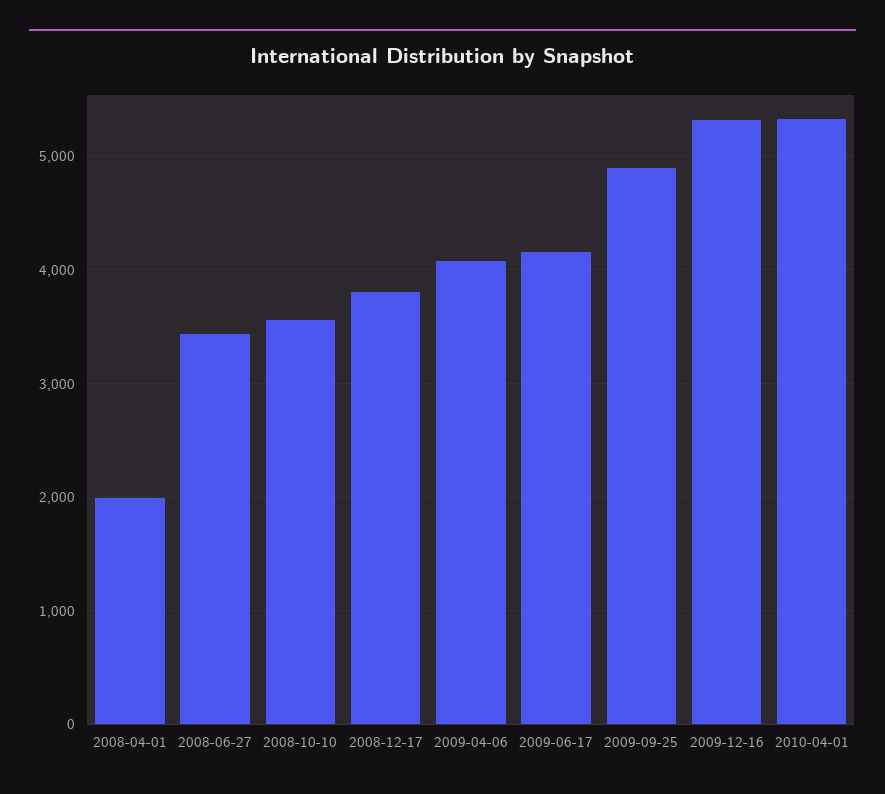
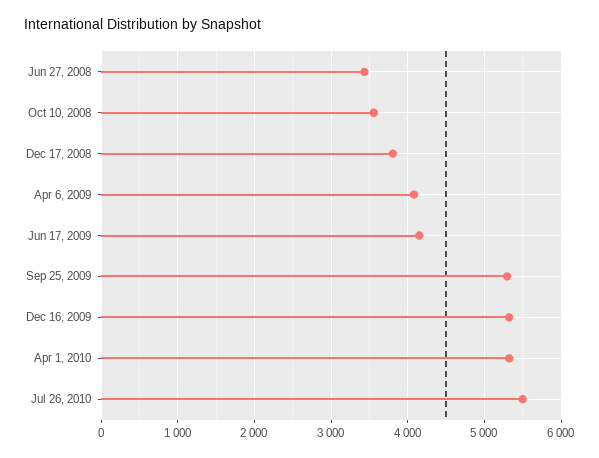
2008-04-01: 2000 -> none
2009-09-25: 4900 -> 5300
Jul 26, 2010: none -> 5500

